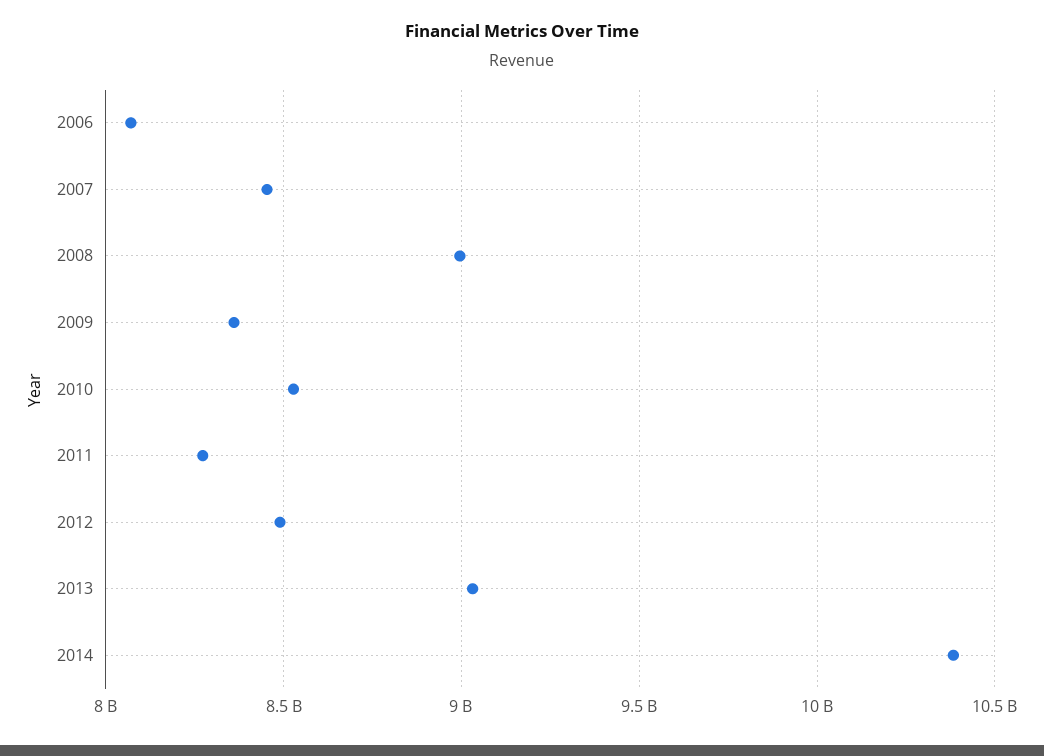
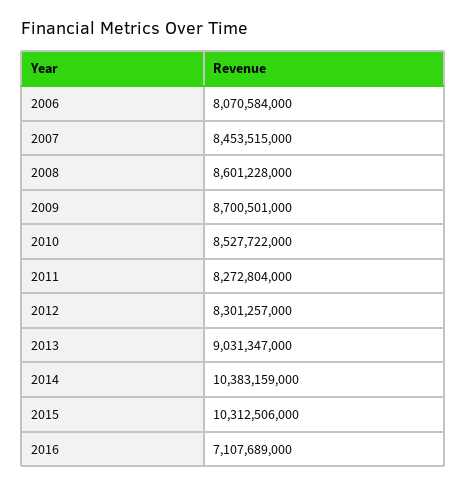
2008: 9000000000 -> 8601228000
2009: 8350000000 -> 8700501000
2012: 8500000000 -> 8301257000
2015: none -> 10312506000
2016: none -> 7107689000

